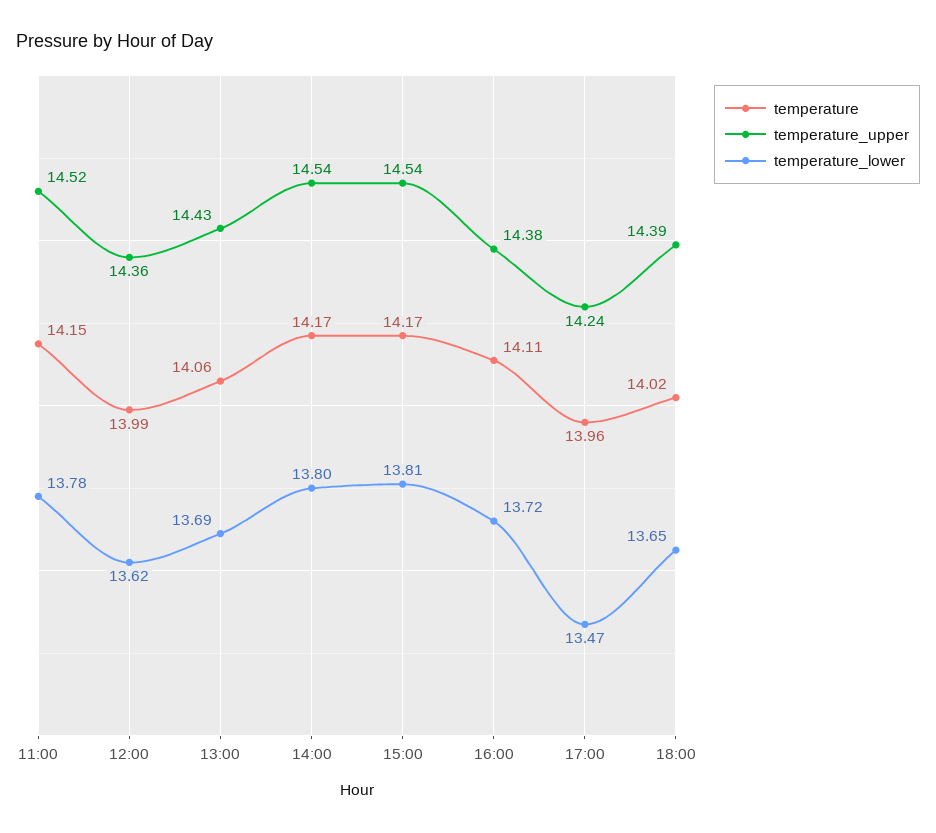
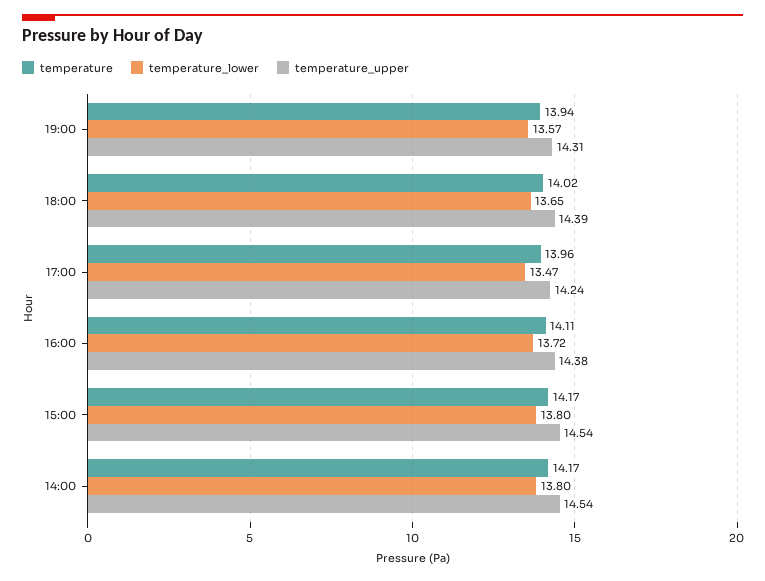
temperature, 11:00: 14.15 -> none
temperature_upper, 11:00: 14.52 -> none
temperature_lower, 11:00: 13.78 -> none
temperature, 12:00: 13.99 -> none
temperature_upper, 12:00: 14.36 -> none
temperature_lower, 12:00: 13.62 -> none
temperature, 13:00: 14.06 -> none
temperature_upper, 13:00: 14.43 -> none
temperature_lower, 13:00: 13.69 -> none
temperature_lower, 15:00: 13.81 -> 13.8
temperature, 19:00: none -> 13.94
temperature_lower, 19:00: none -> 13.57
temperature_upper, 19:00: none -> 14.31

